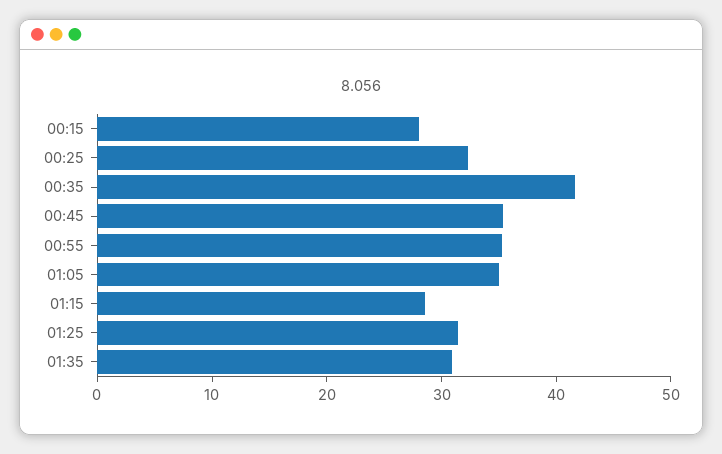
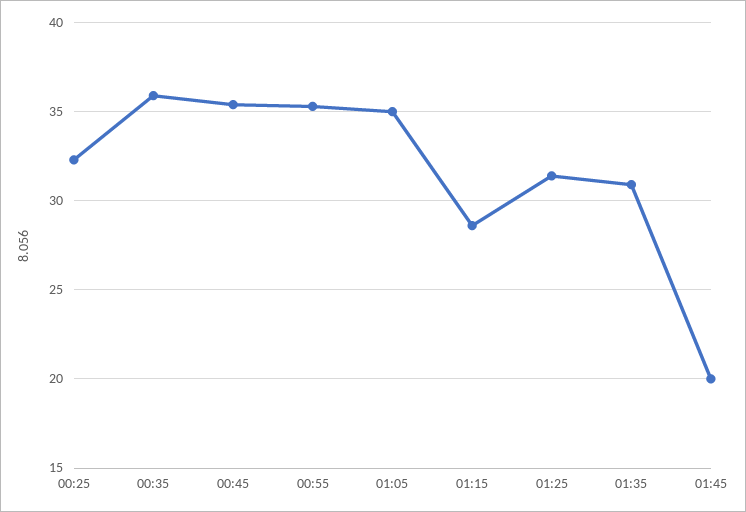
00:15: 28 -> none
00:35: 42 -> 36
01:45: none -> 20

